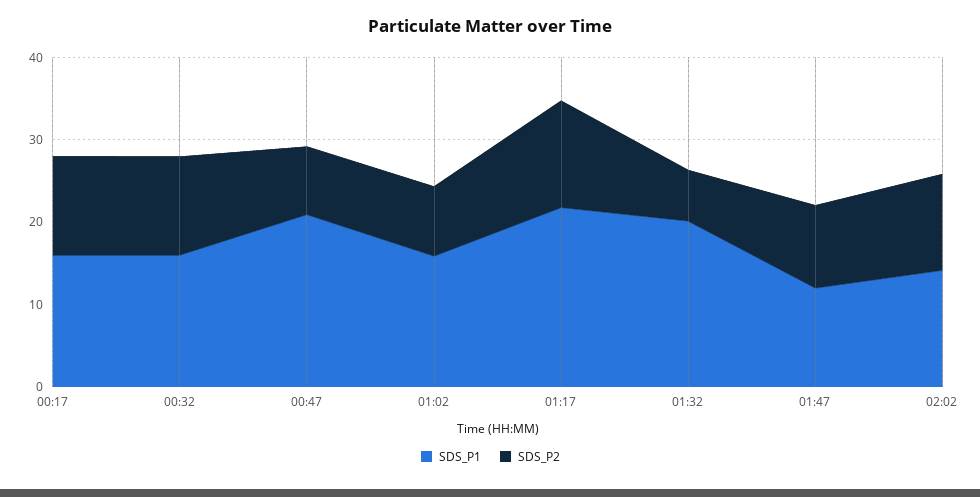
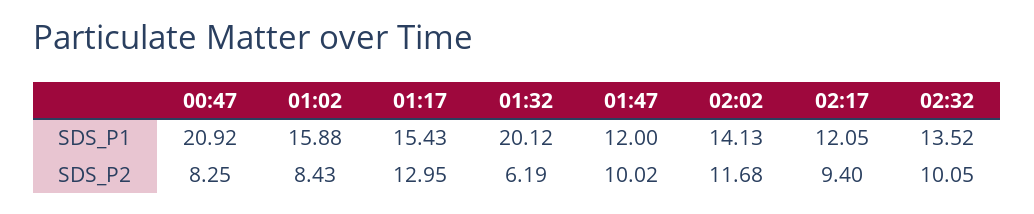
SDS_P1, 00:17: 16 -> none
SDS_P2, 00:17: 12 -> none
SDS_P1, 00:32: 16 -> none
SDS_P2, 00:32: 12 -> none
SDS_P1, 01:17: 22 -> 15.43
SDS_P1, 02:17: none -> 12.05
SDS_P1, 02:32: none -> 13.52
SDS_P2, 02:17: none -> 9.4
SDS_P2, 02:32: none -> 10.05

